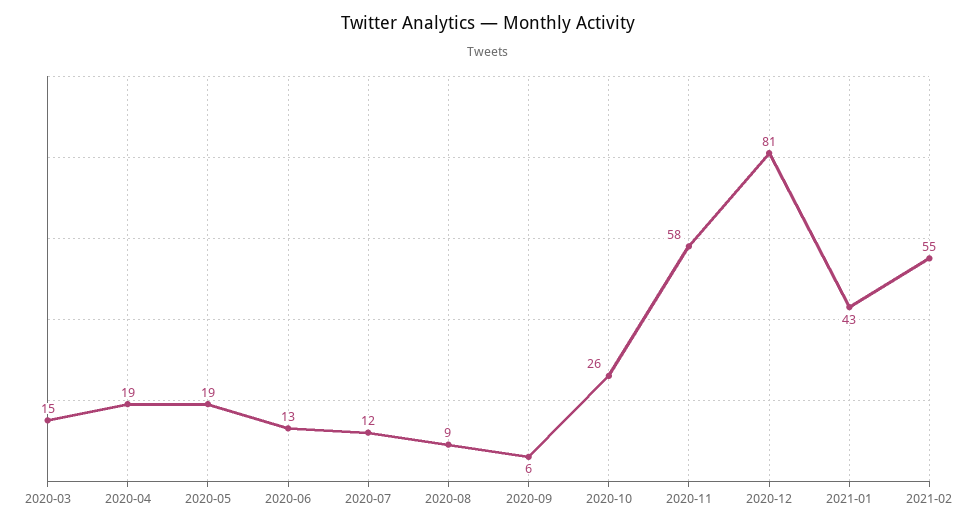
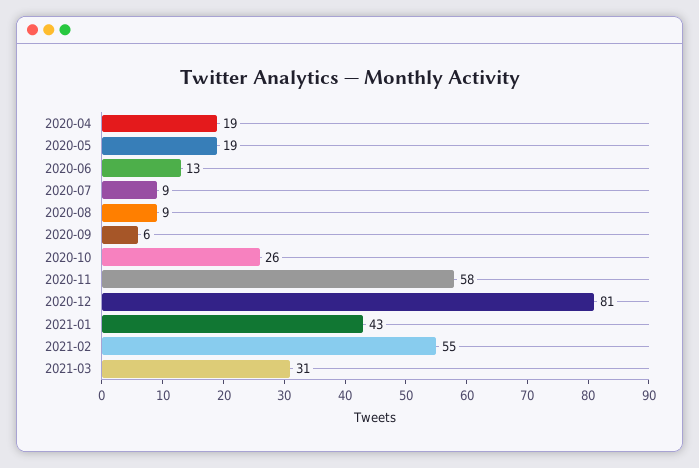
2020-03: 15 -> none
2020-07: 12 -> 9
2021-03: none -> 31

